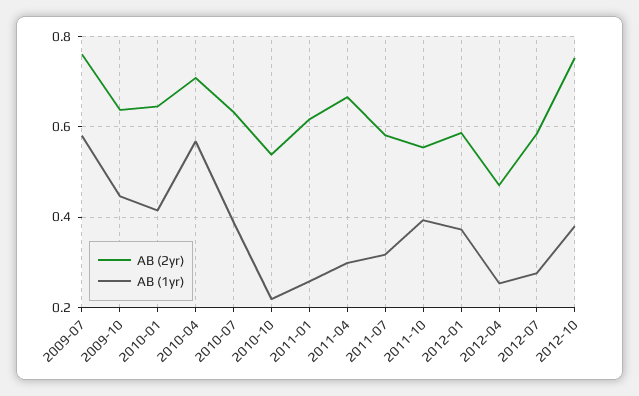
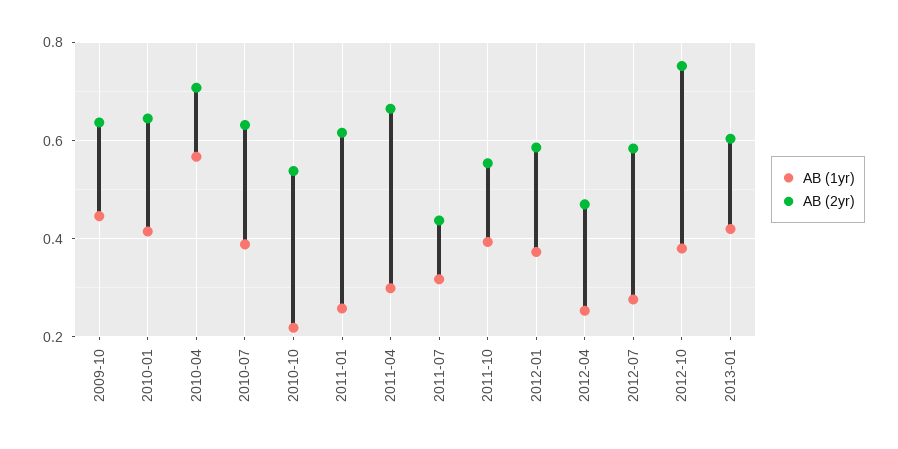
AB (2yr), 2009-07: 0.76 -> none
AB (1yr), 2009-07: 0.58 -> none
AB (2yr), 2011-07: 0.58 -> 0.44
AB (1yr), 2013-01: none -> 0.42
AB (2yr), 2013-01: none -> 0.6

